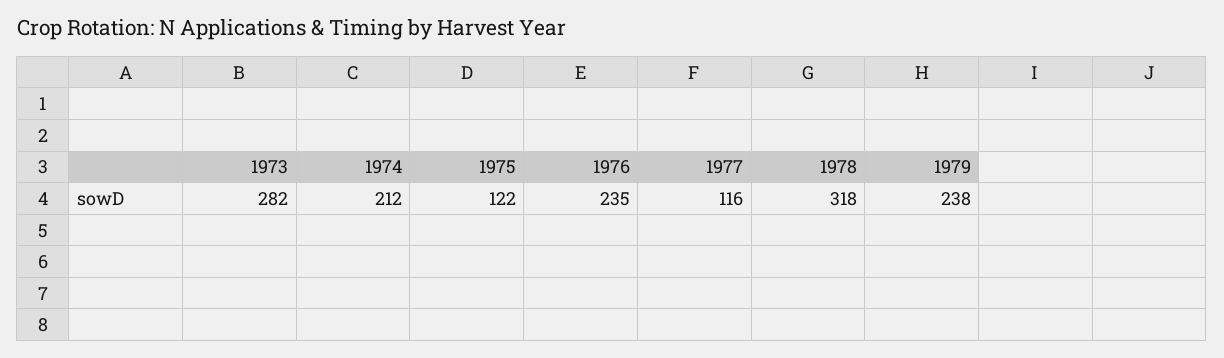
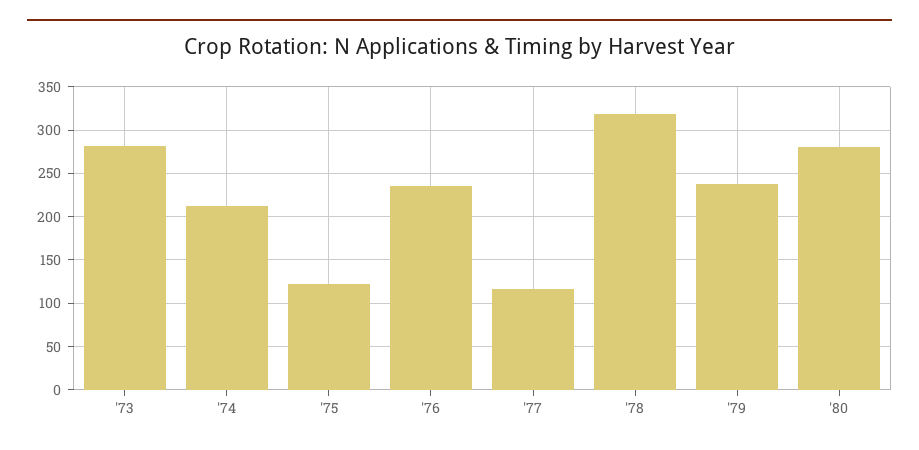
'80: none -> 280

